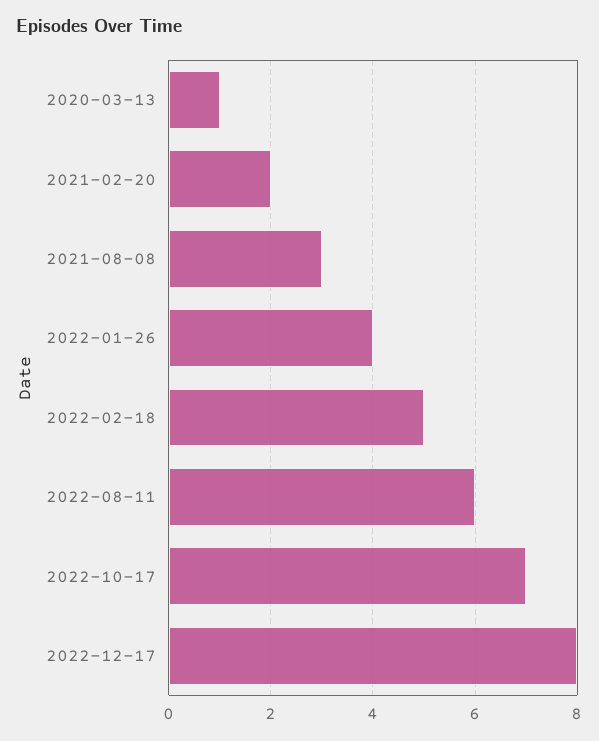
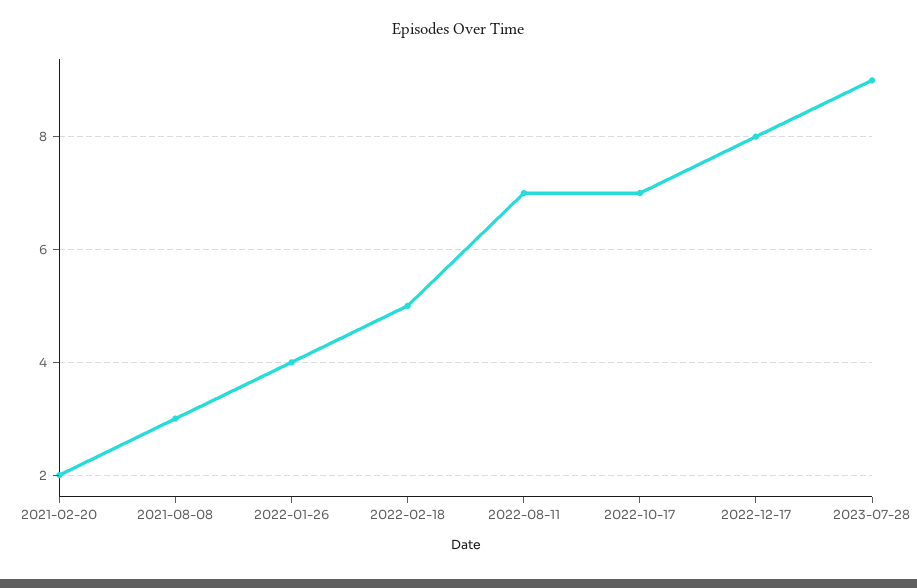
2020-03-13: 1 -> none
2022-08-11: 6 -> 7
2023-07-28: none -> 9

